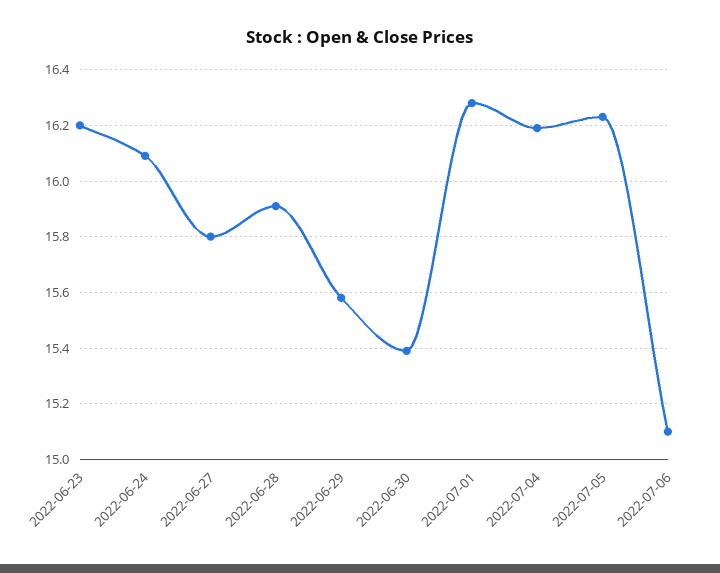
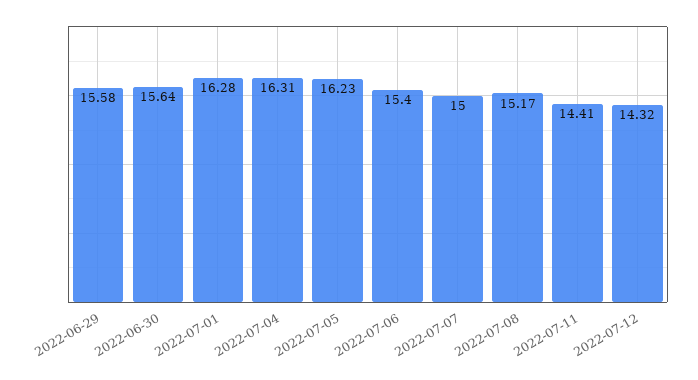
2022-06-23: 16.2 -> none
2022-06-24: 16.1 -> none
2022-06-27: 15.8 -> none
2022-06-28: 15.9 -> none
2022-06-30: 15.4 -> 15.64
2022-07-04: 16.2 -> 16.31
2022-07-06: 15.1 -> 15.4
2022-07-07: none -> 15
2022-07-08: none -> 15.17
2022-07-11: none -> 14.41
2022-07-12: none -> 14.32

